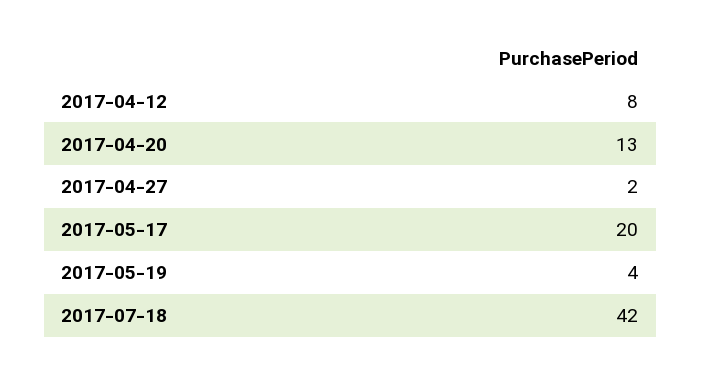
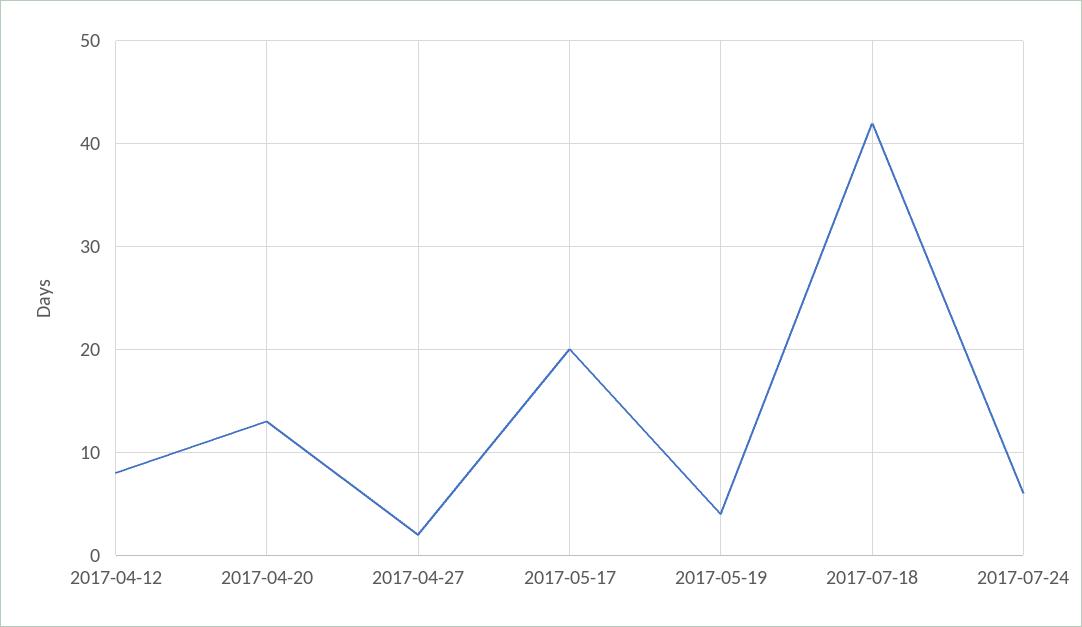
2017-07-24: none -> 6

